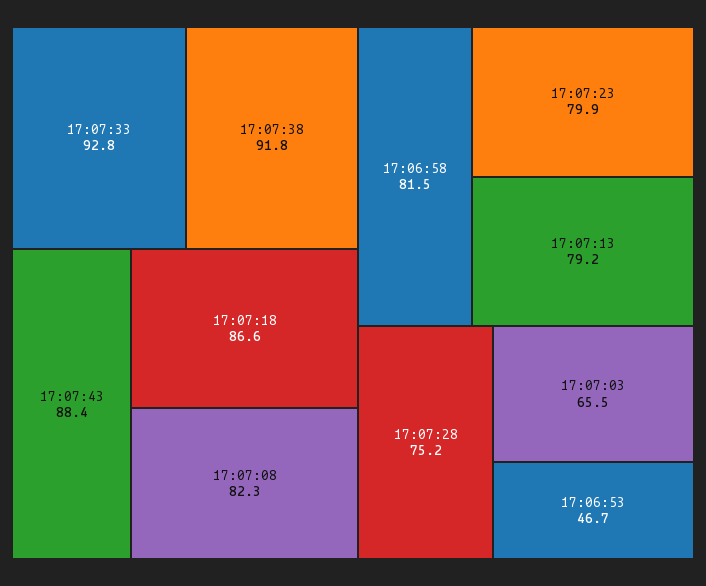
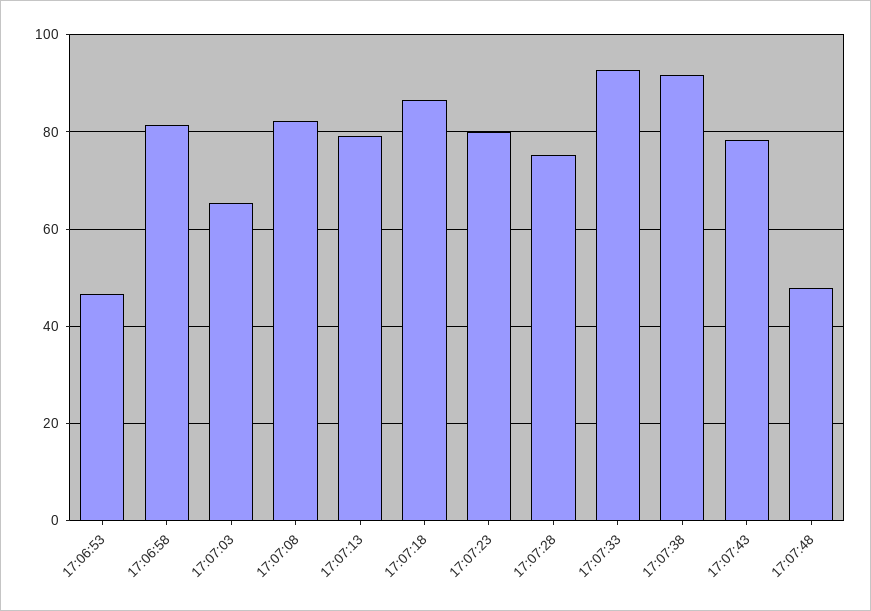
17:07:43: 88.4 -> 78
17:07:48: none -> 48

